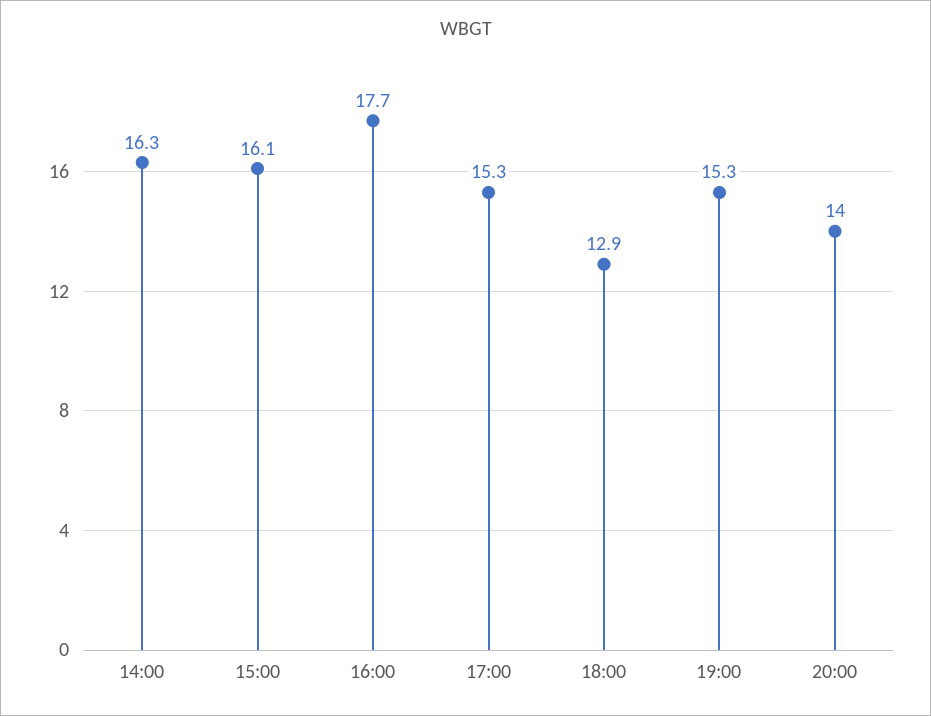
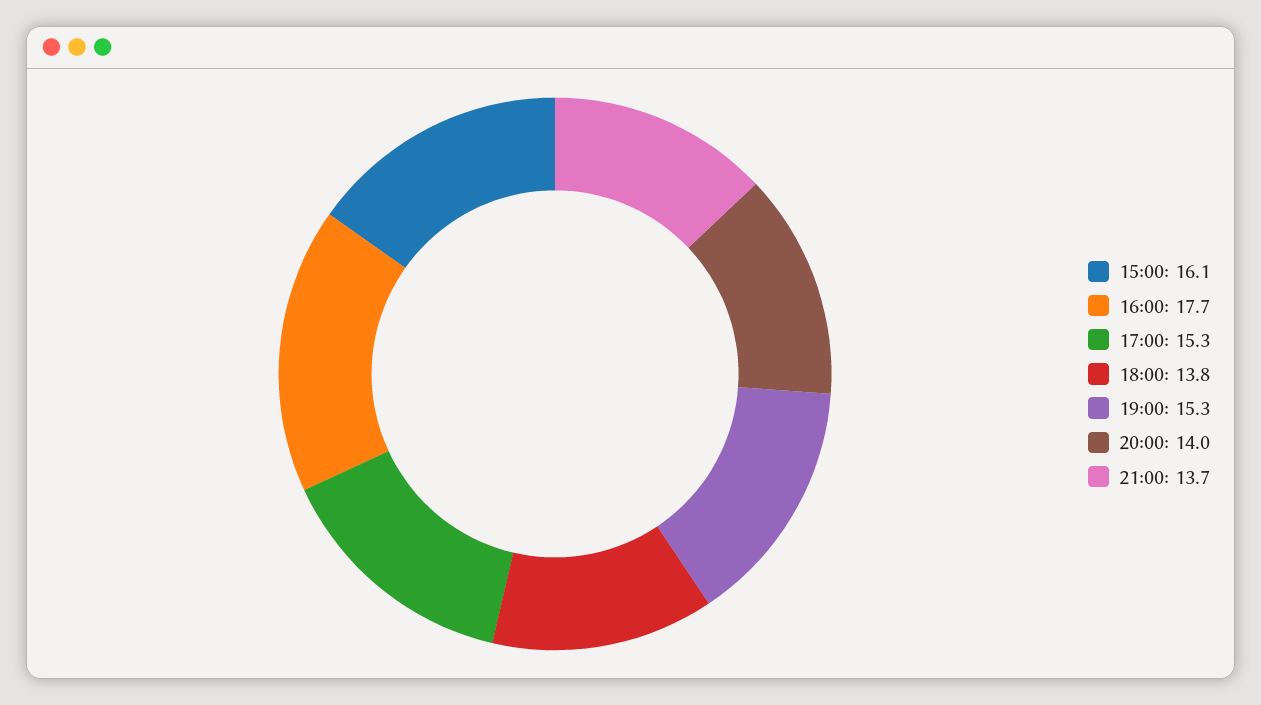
14:00: 16.3 -> none
18:00: 12.9 -> 13.8
21:00: none -> 13.7

